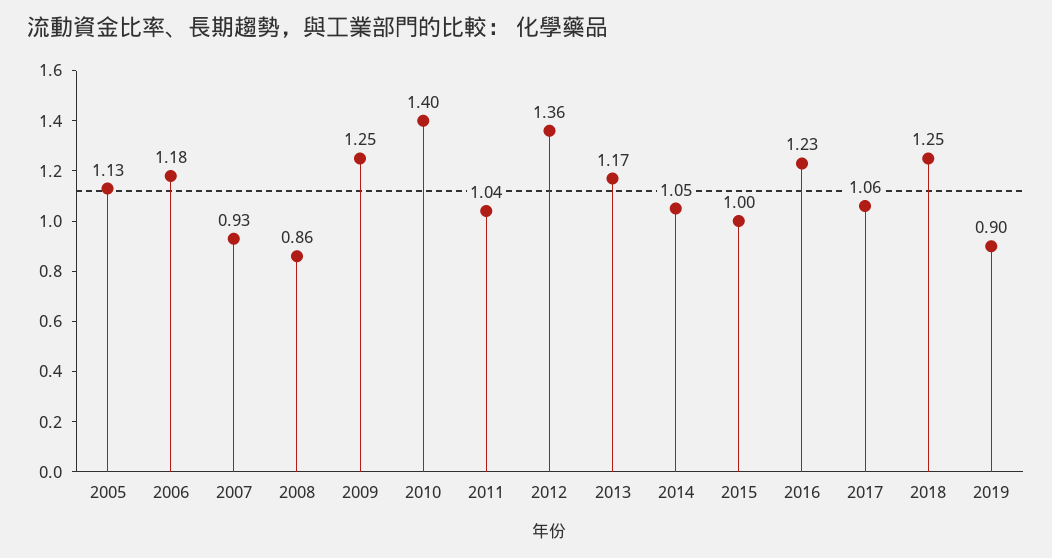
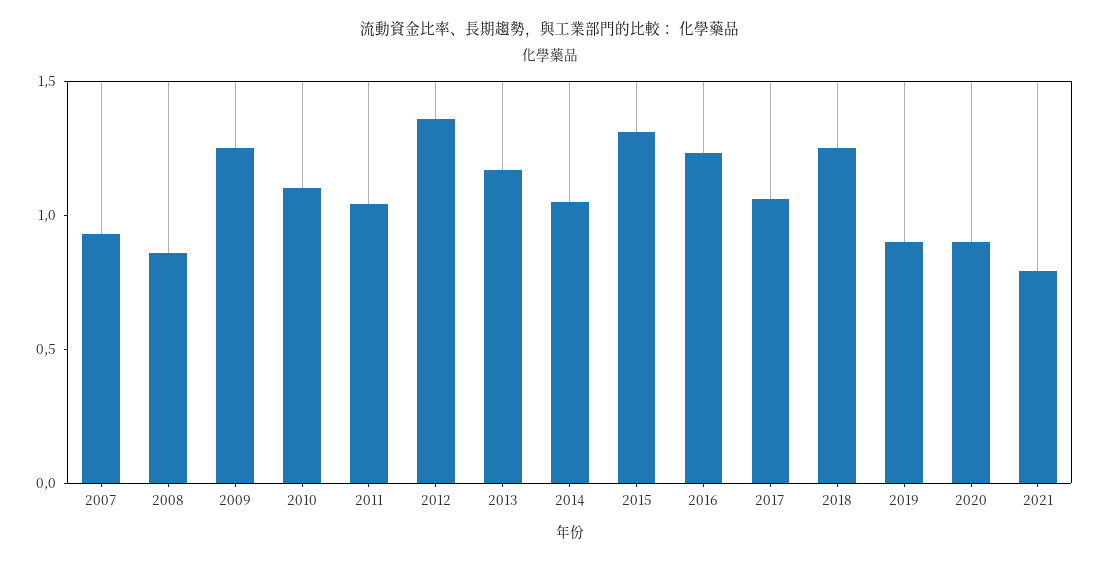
2005: 1.13 -> none
2006: 1.18 -> none
2010: 1.4 -> 1.1
2015: 1 -> 1.3
2020: none -> 0.9
2021: none -> 0.8

